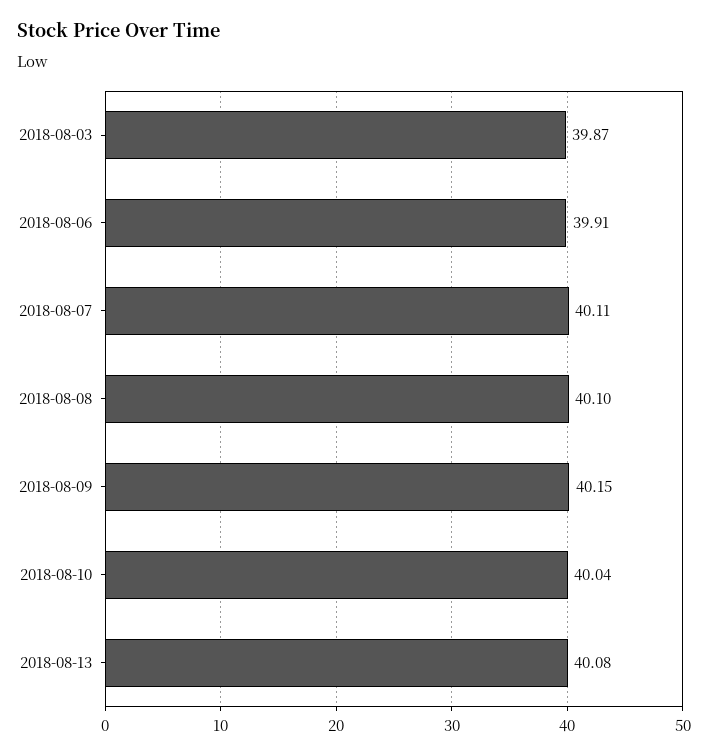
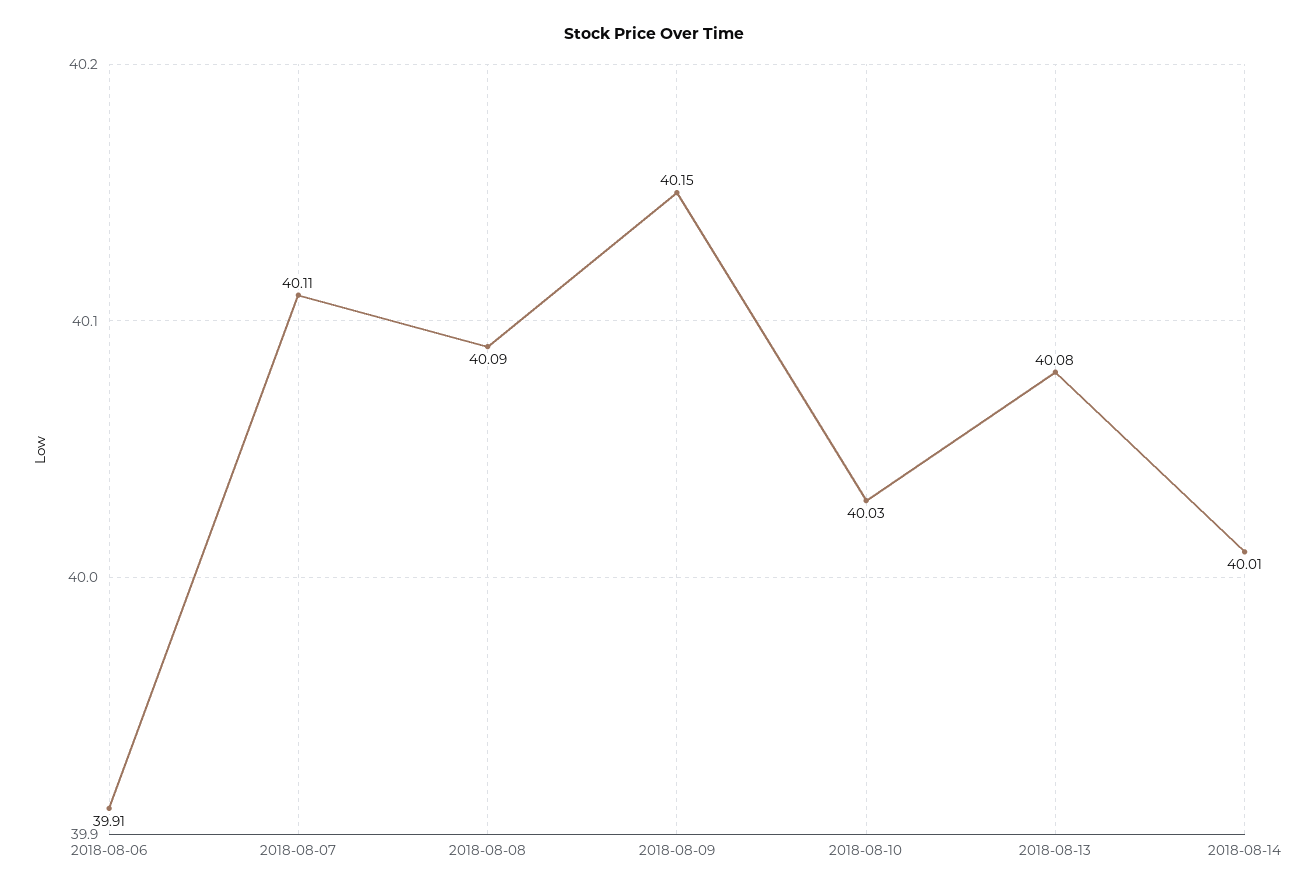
2018-08-03: 39.87 -> none
2018-08-08: 40.1 -> 40.09
2018-08-10: 40.04 -> 40.03
2018-08-14: none -> 40.01

